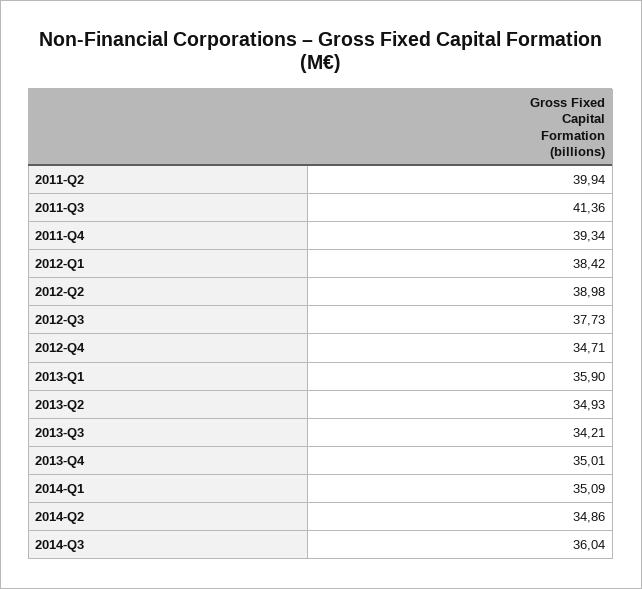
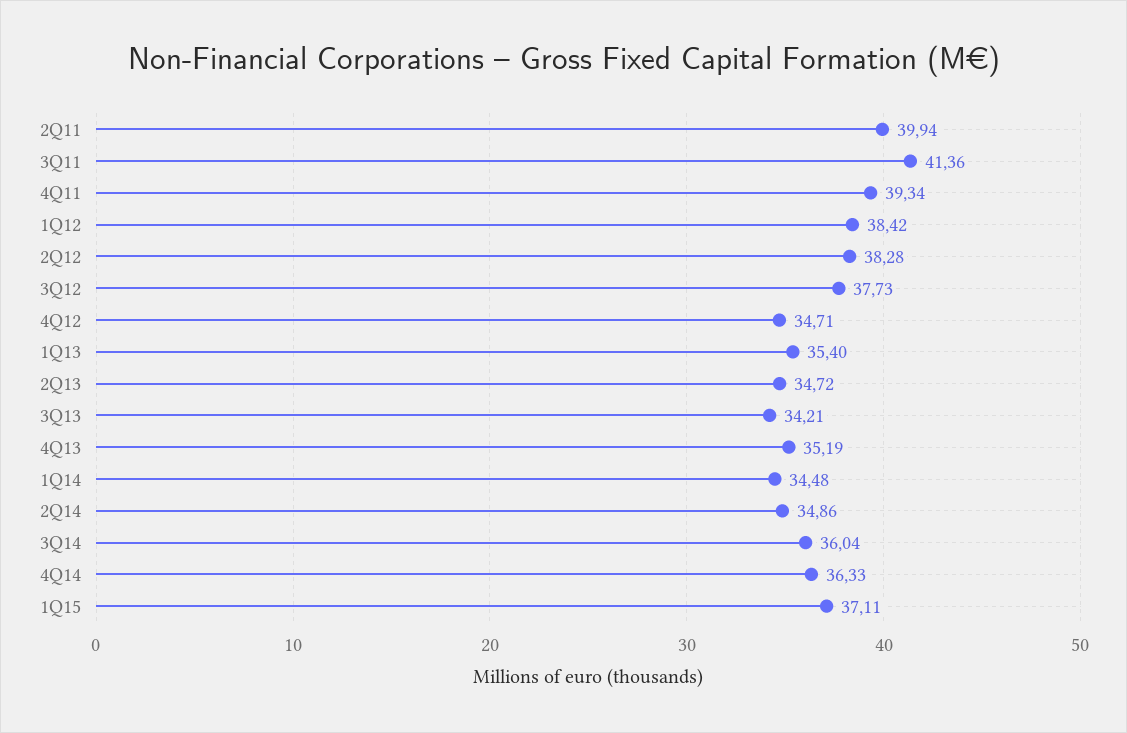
2012-Q2: 38.98 -> 38.28
2013-Q1: 35.9 -> 35.4
2013-Q2: 34.93 -> 34.72
2013-Q4: 35.01 -> 35.19
2014-Q1: 35.09 -> 34.48
4Q14: none -> 36.33
1Q15: none -> 37.11

